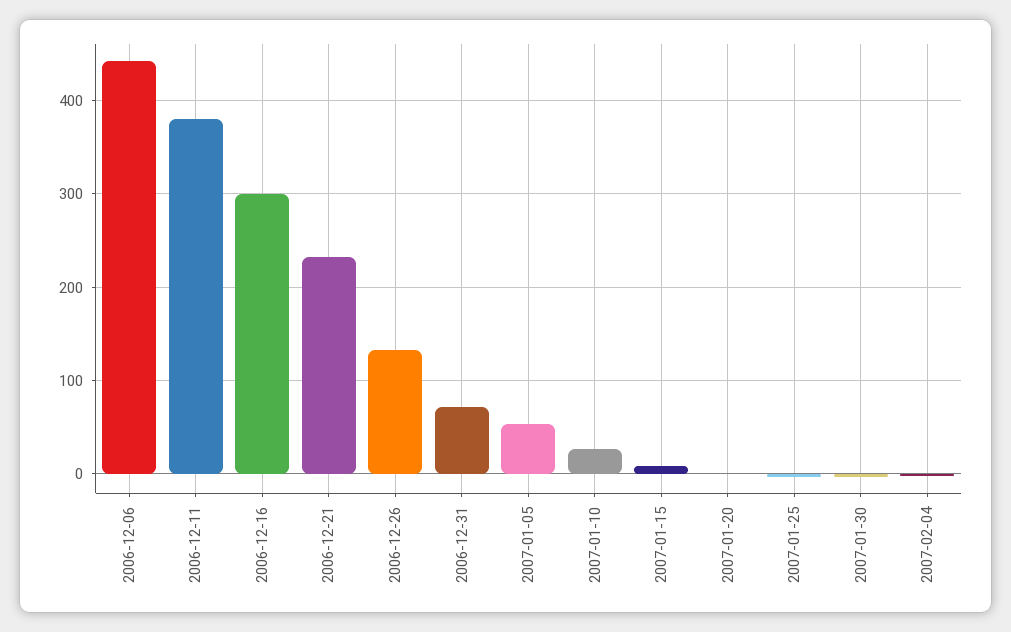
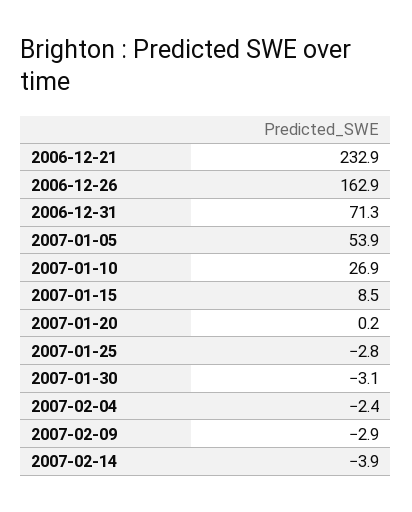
2006-12-06: 440 -> none
2006-12-11: 380 -> none
2006-12-16: 300 -> none
2006-12-26: 130 -> 162.9
2007-02-09: none -> -2.9
2007-02-14: none -> -3.9

